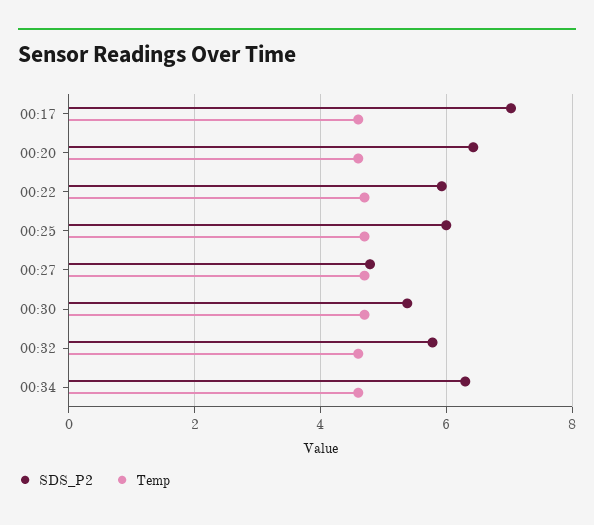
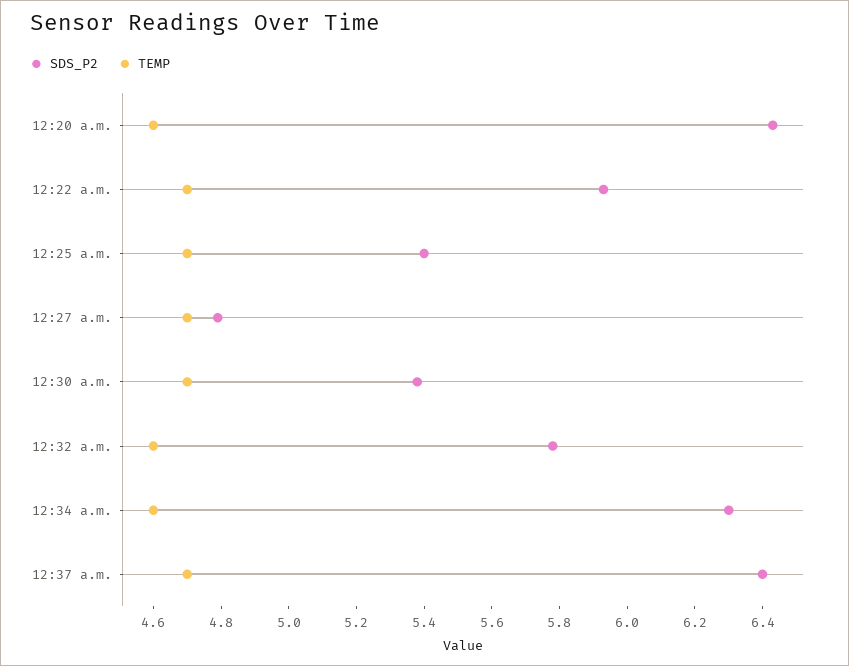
SDS_P2, 00:17: 7 -> none
Temp, 00:17: 4.6 -> none
SDS_P2, 00:25: 6 -> 5.4
SDS_P2, 12:37 a.m.: none -> 6.4
Temp, 12:37 a.m.: none -> 4.7

